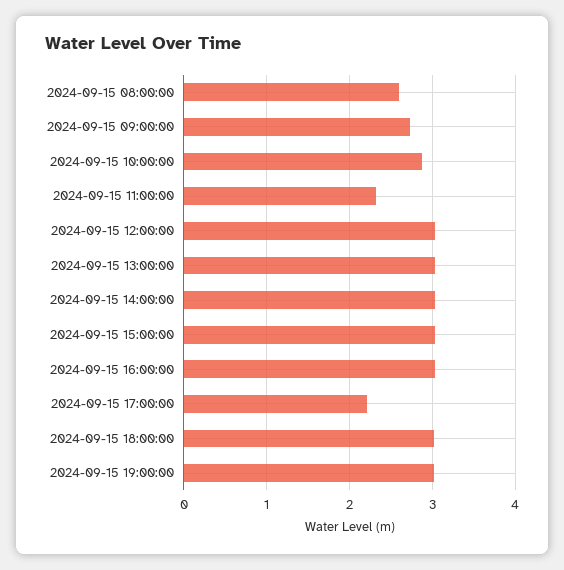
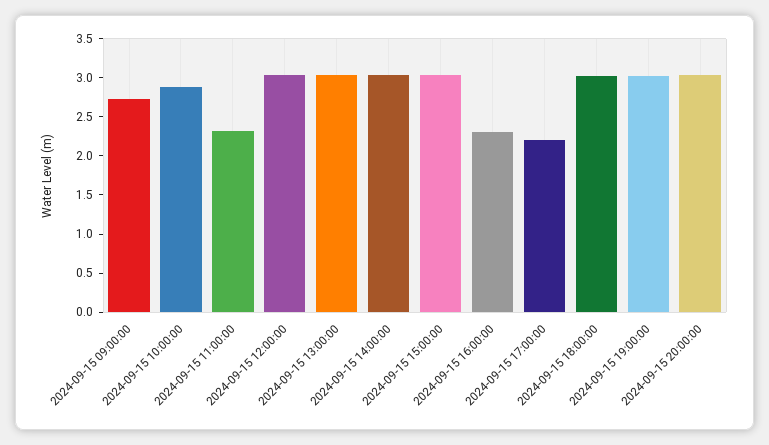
2024-09-15 08:00:00: 2.6 -> none
2024-09-15 16:00:00: 3 -> 2.25
2024-09-15 20:00:00: none -> 3

